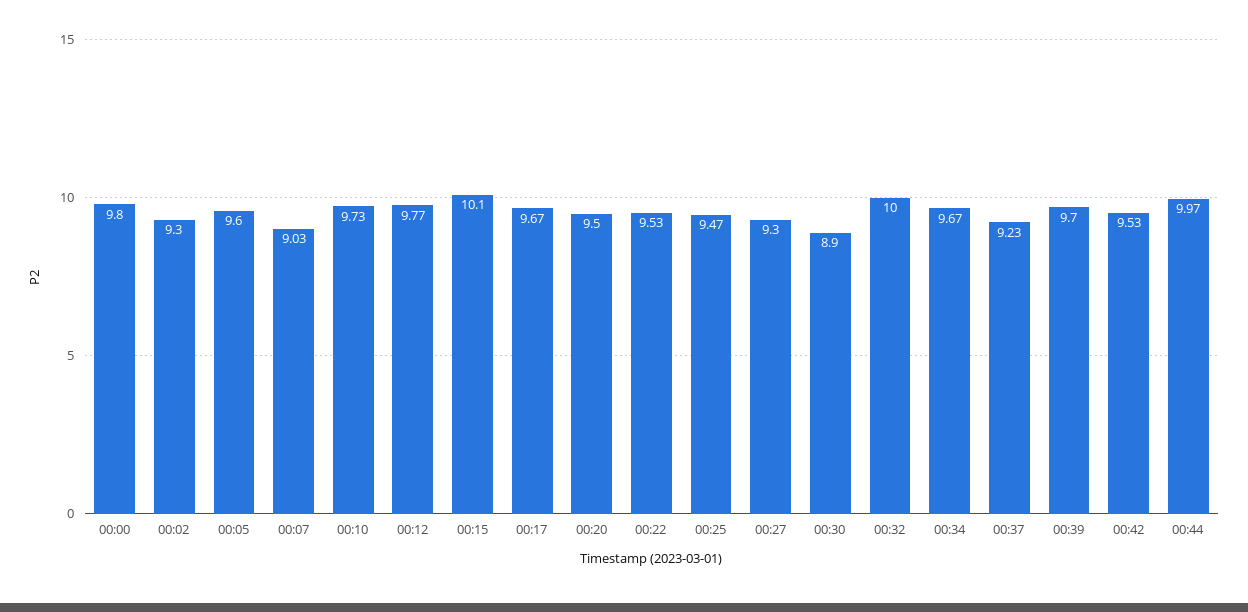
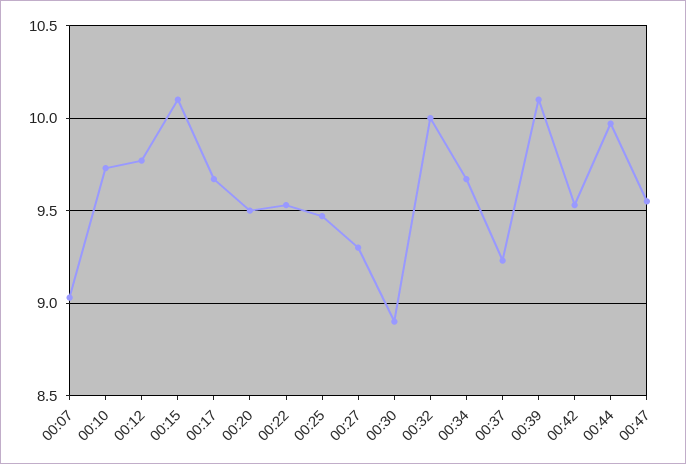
00:00: 9.8 -> none
00:02: 9.3 -> none
00:05: 9.6 -> none
00:39: 9.7 -> 10.1
00:47: none -> 9.55

